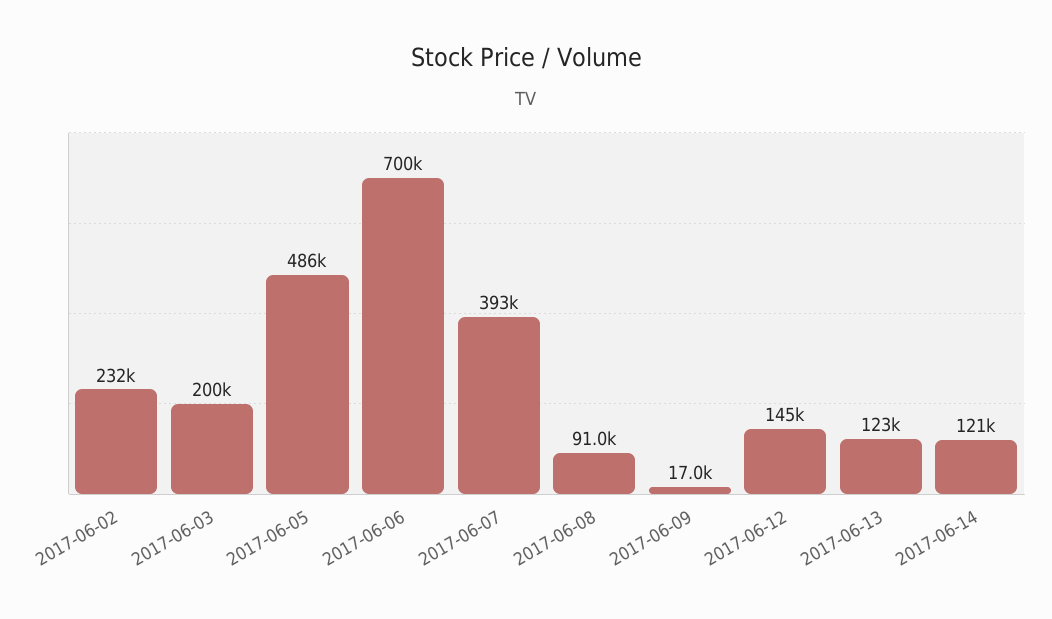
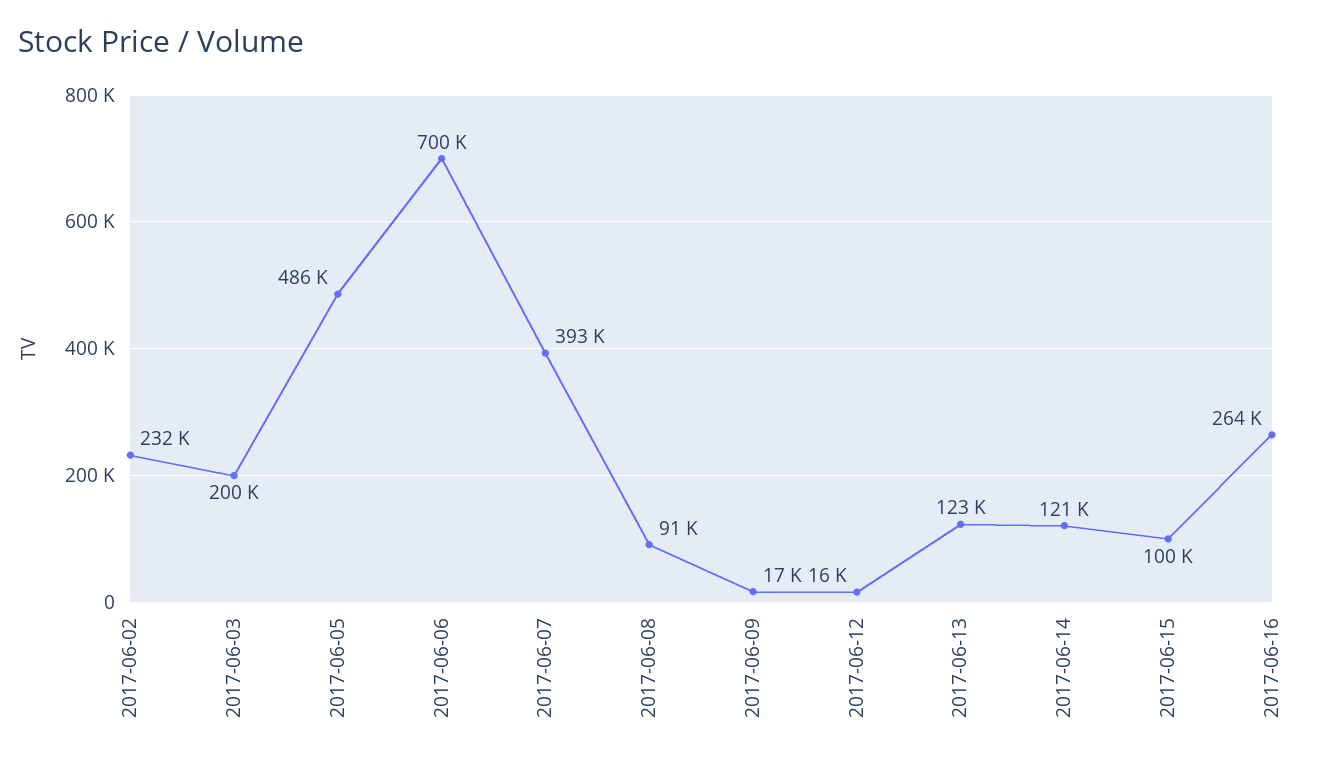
2017-06-12: 145000 -> 16000
2017-06-15: none -> 100000
2017-06-16: none -> 264000

